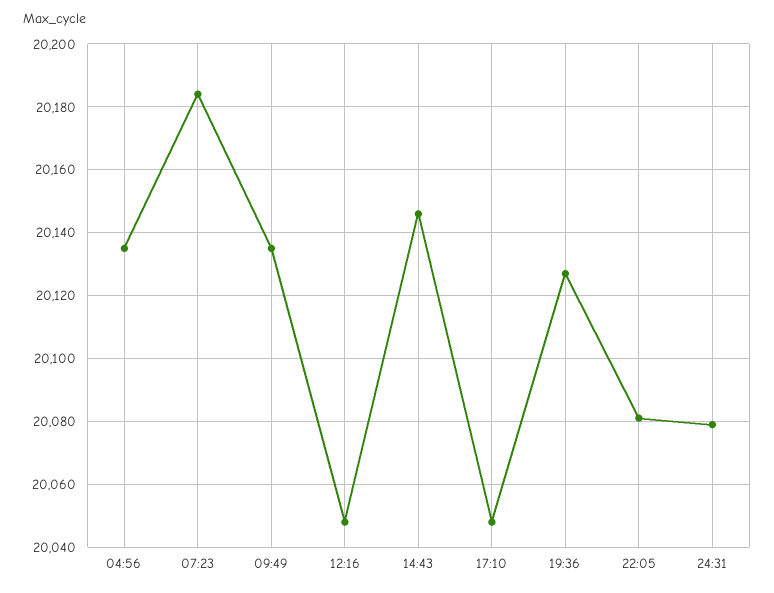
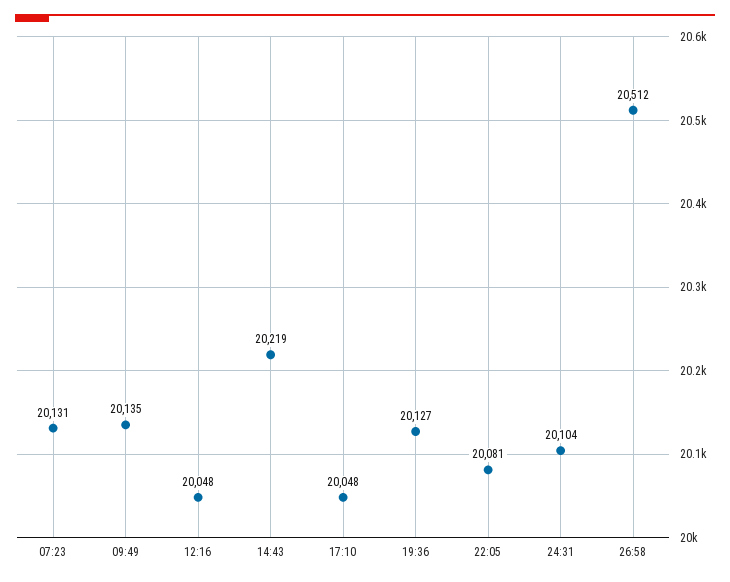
04:56: 20135 -> none
07:23: 20185 -> 20131
14:43: 20145 -> 20219
24:31: 20080 -> 20104
26:58: none -> 20512

